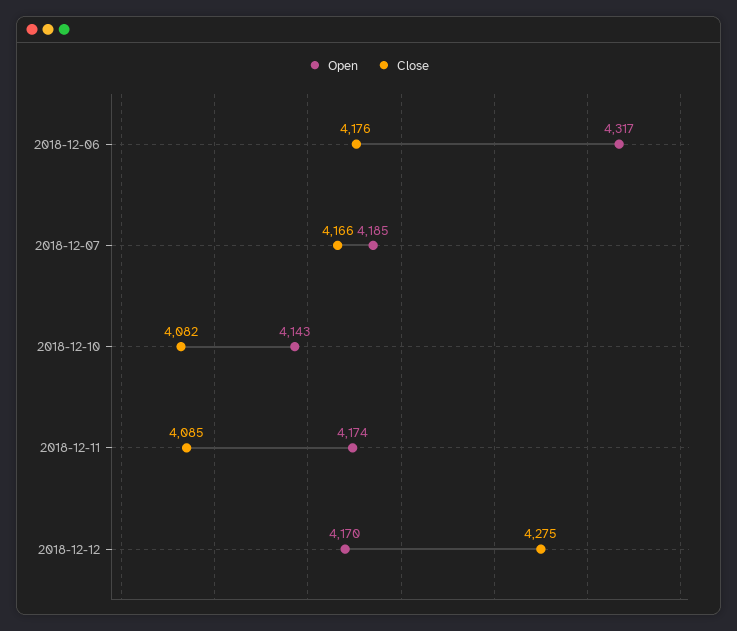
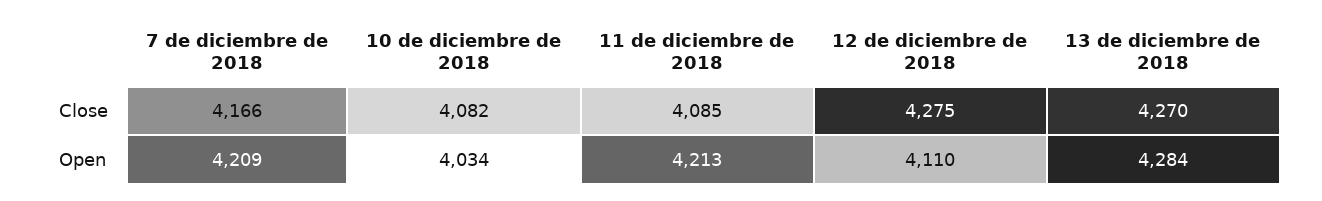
Open, 2018-12-06: 4317 -> none
Close, 2018-12-06: 4176 -> none
Open, 2018-12-07: 4185 -> 4209
Open, 2018-12-10: 4143 -> 4034
Open, 2018-12-11: 4174 -> 4213
Open, 2018-12-12: 4170 -> 4110
Close, 13 de diciembre de 2018: none -> 4270
Open, 13 de diciembre de 2018: none -> 4284

